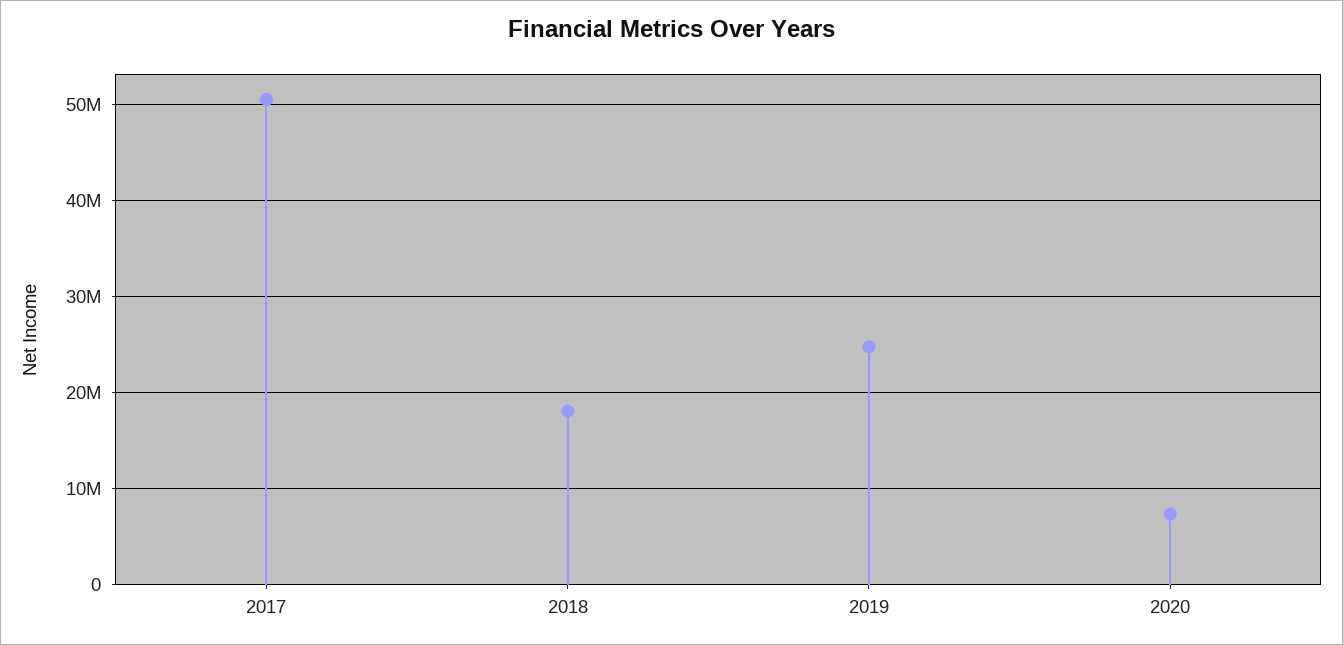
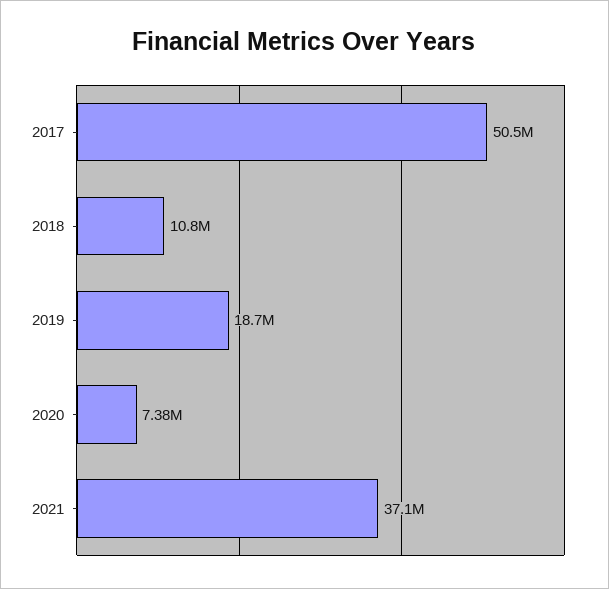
2018: 18000000 -> 10800000
2019: 25000000 -> 18700000
2021: none -> 37100000

